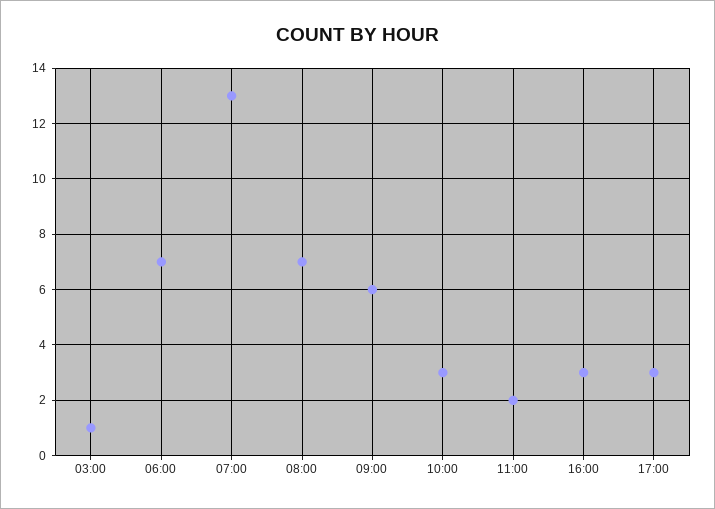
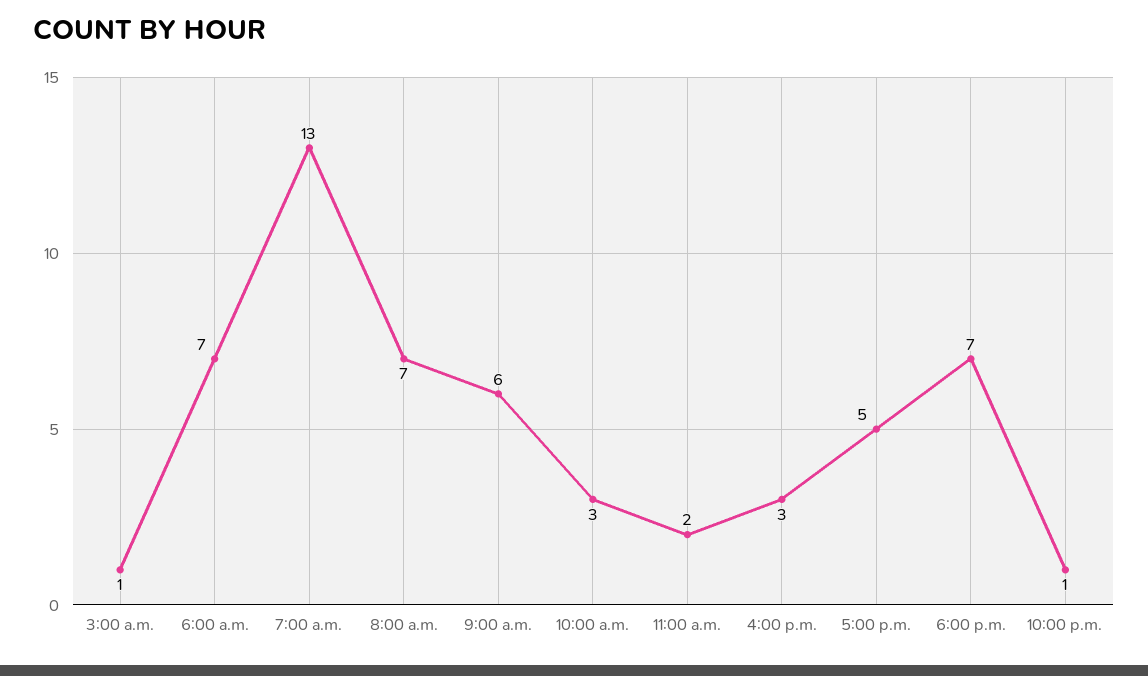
17:00: 3 -> 5
6:00 p.m.: none -> 7
10:00 p.m.: none -> 1

